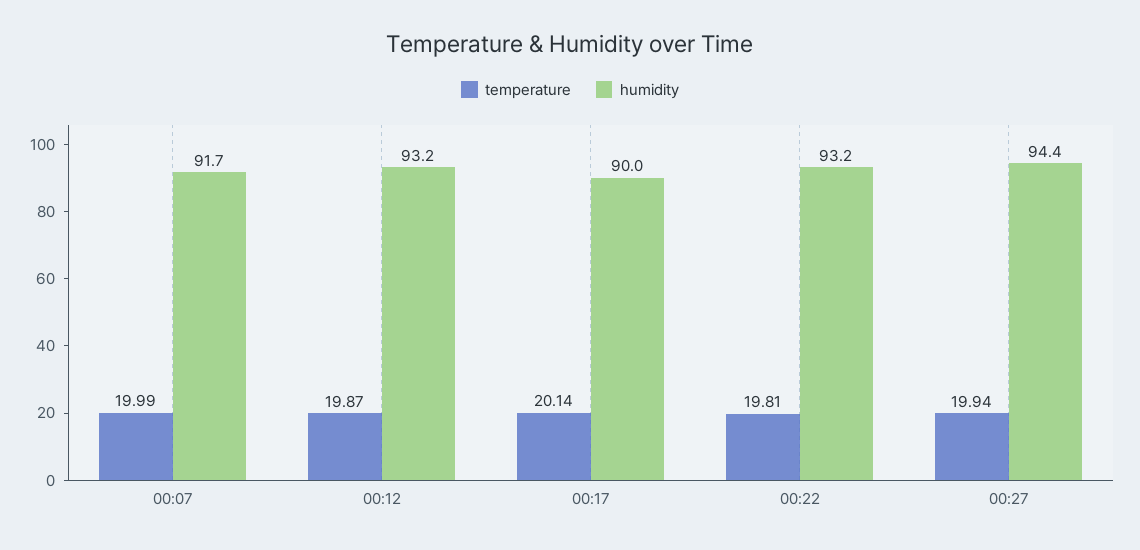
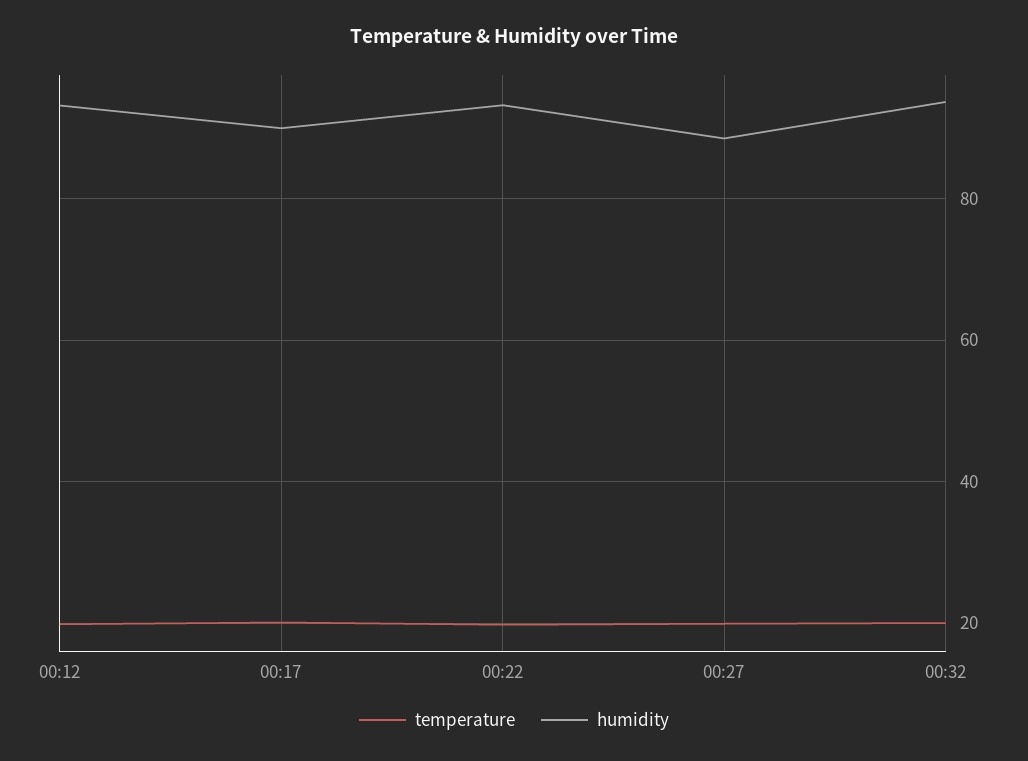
temperature, 00:07: 19.99 -> none
humidity, 00:07: 91.7 -> none
humidity, 00:27: 94.4 -> 88
temperature, 00:32: none -> 20
humidity, 00:32: none -> 94

